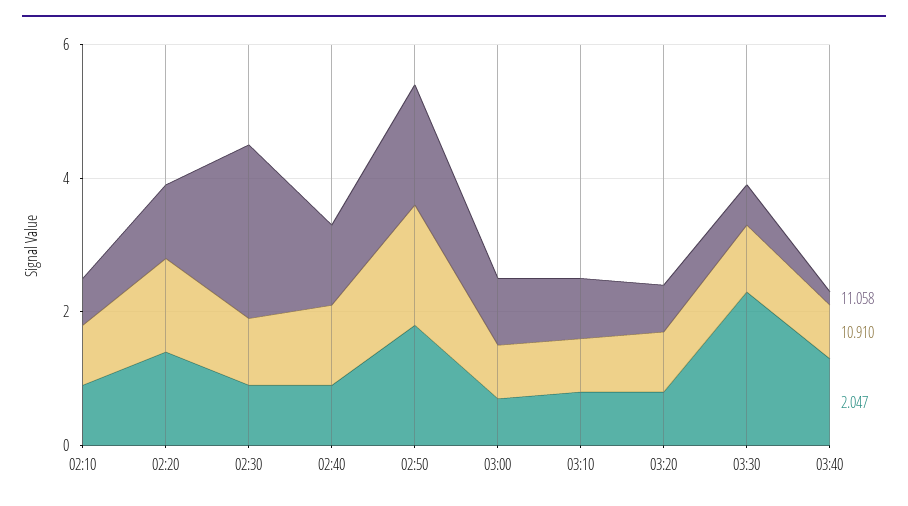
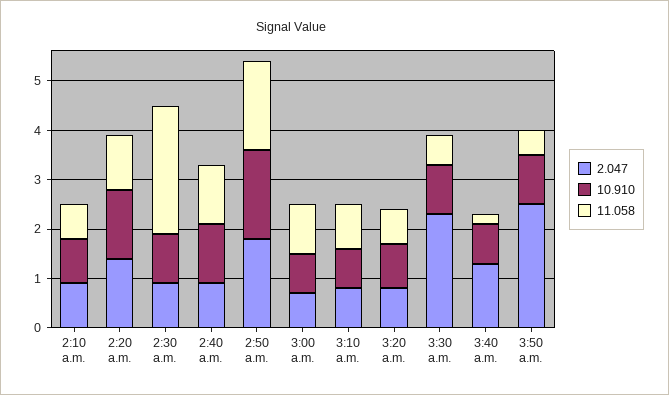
2.047, 3:50 a.m.: none -> 2.5
10.910, 3:50 a.m.: none -> 1
11.058, 3:50 a.m.: none -> 0.5

